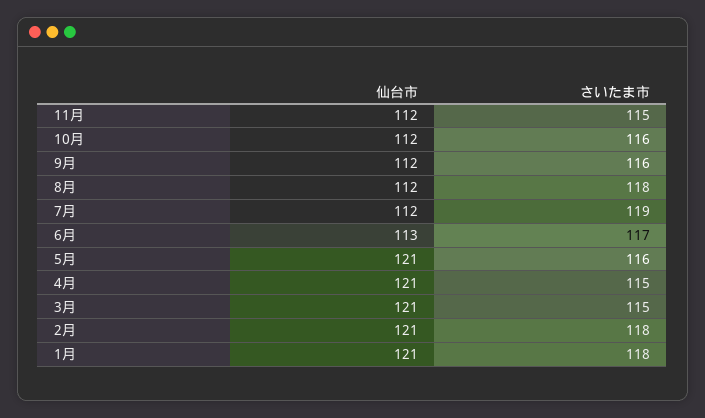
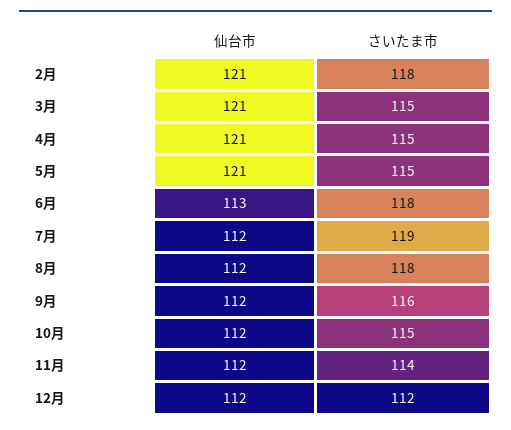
さいたま市, 11月: 115 -> 114
さいたま市, 10月: 116 -> 115
さいたま市, 6月: 117 -> 118
さいたま市, 5月: 116 -> 115
仙台市, 1月: 121 -> none
さいたま市, 1月: 118 -> none
仙台市, 12月: none -> 112
さいたま市, 12月: none -> 112

